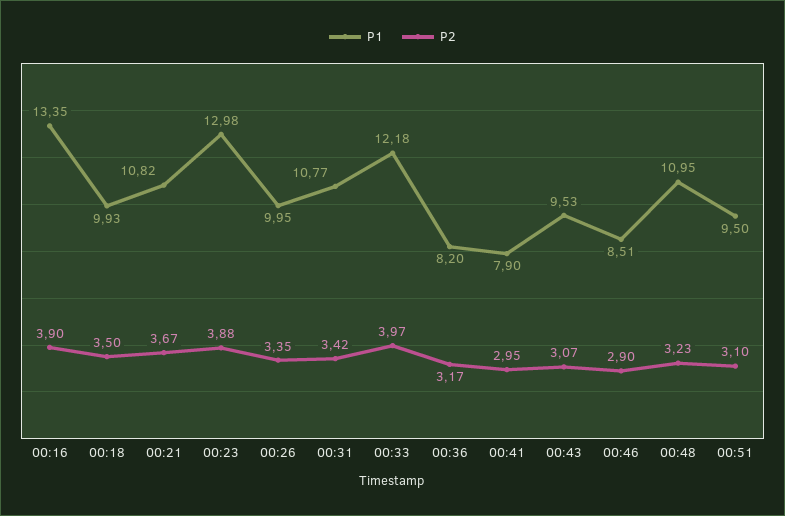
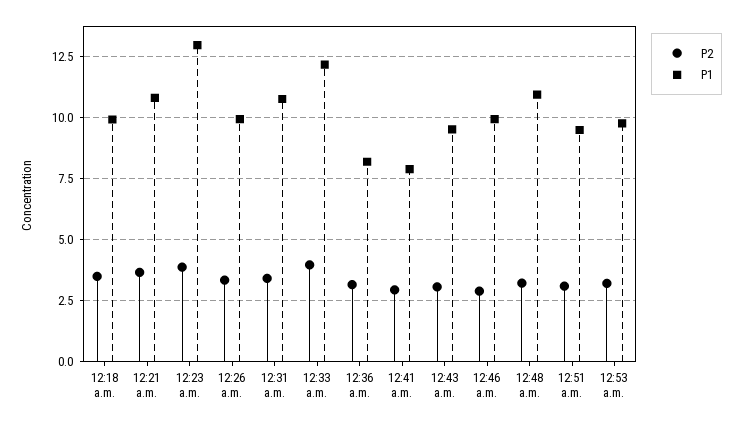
P1, 00:16: 13.35 -> none
P2, 00:16: 3.9 -> none
P1, 00:46: 8.51 -> 10
P2, 12:53 a.m.: none -> 3.25
P1, 12:53 a.m.: none -> 9.75

